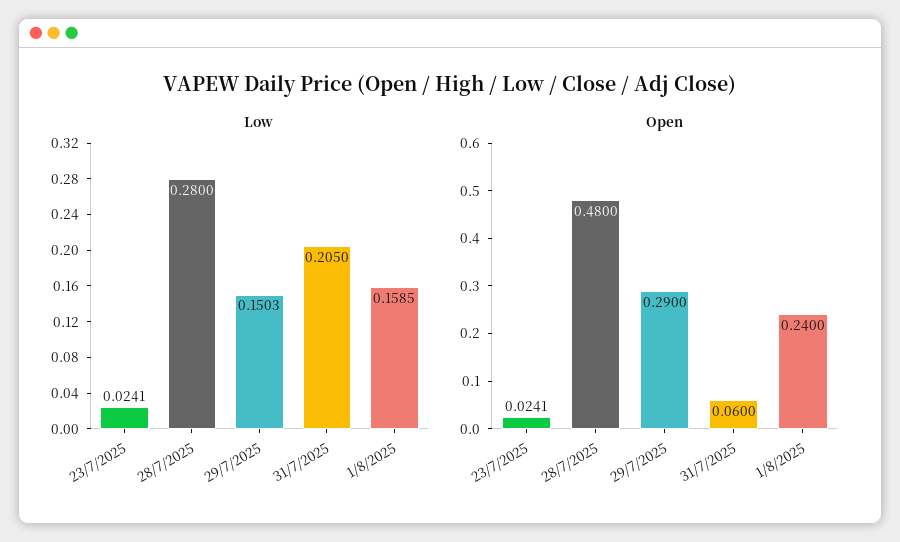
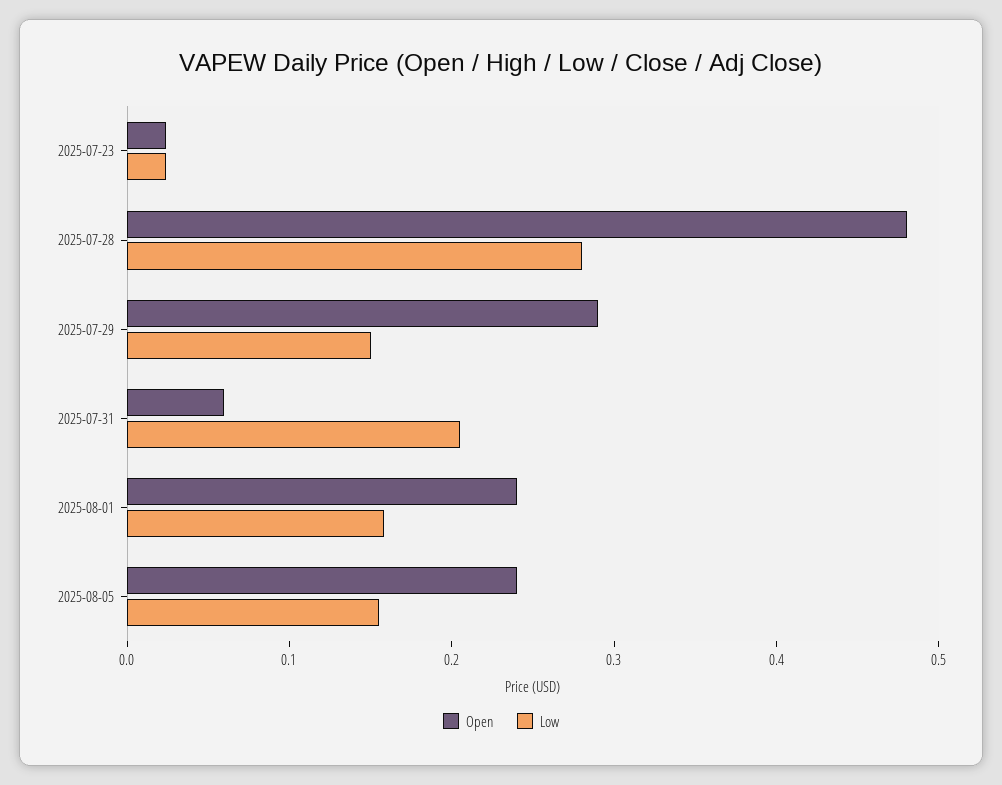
Open, 2025-08-05: none -> 0.24
Low, 2025-08-05: none -> 0.16

